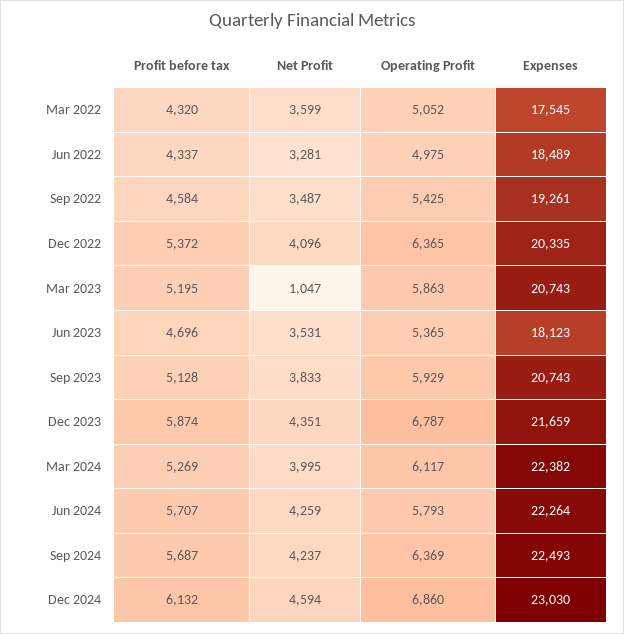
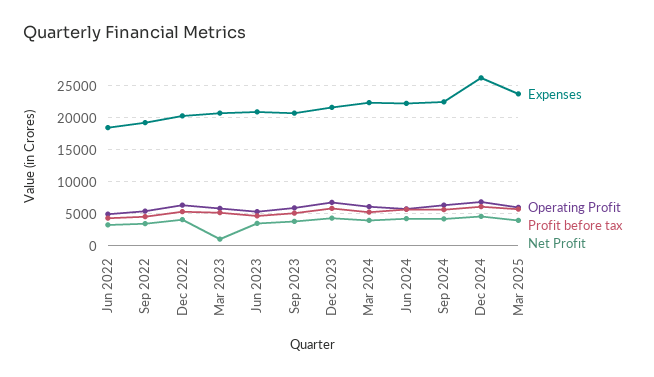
Profit before tax, Mar 2022: 4320 -> none
Net Profit, Mar 2022: 3599 -> none
Operating Profit, Mar 2022: 5052 -> none
Expenses, Mar 2022: 17545 -> none
Expenses, Jun 2023: 18123 -> 21000
Expenses, Dec 2024: 23030 -> 26000
Expenses, Mar 2025: none -> 24000
Operating Profit, Mar 2025: none -> 6000
Profit before tax, Mar 2025: none -> 6000
Net Profit, Mar 2025: none -> 4000

